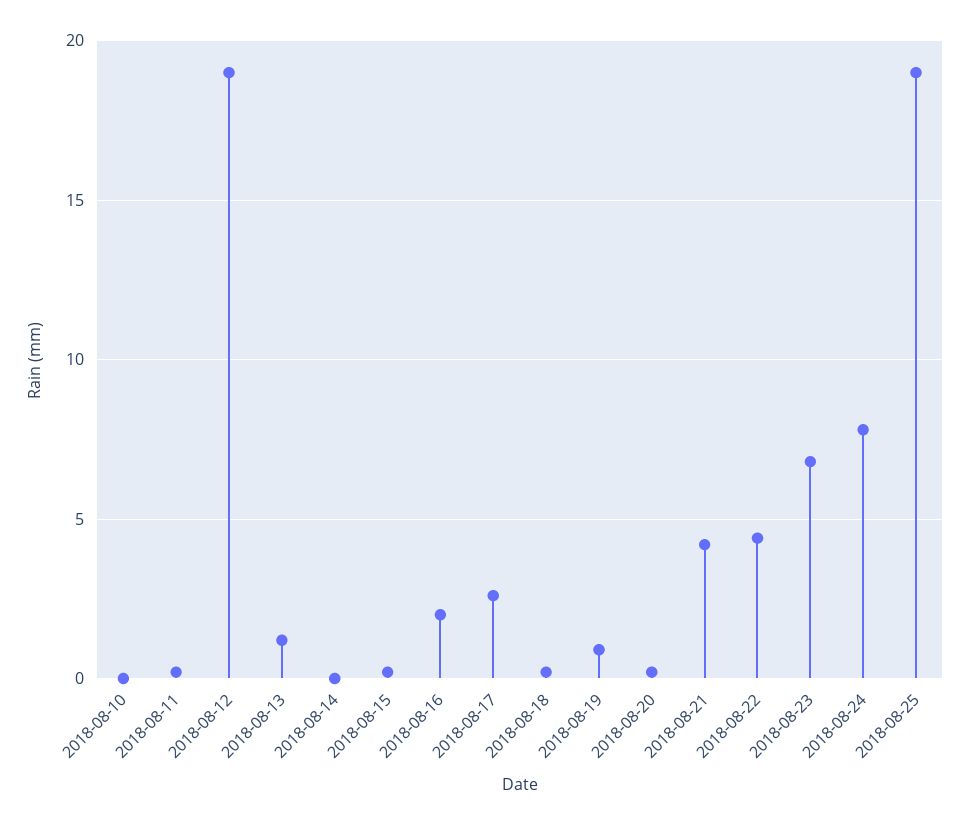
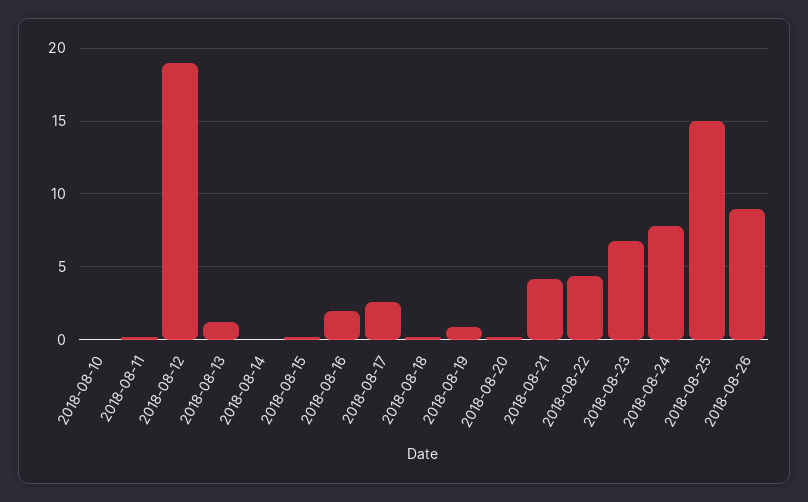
2018-08-25: 19 -> 15
2018-08-26: none -> 9

